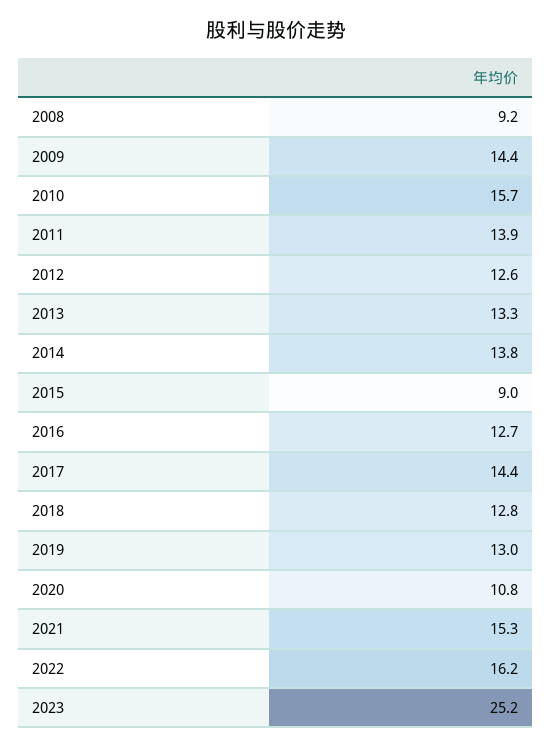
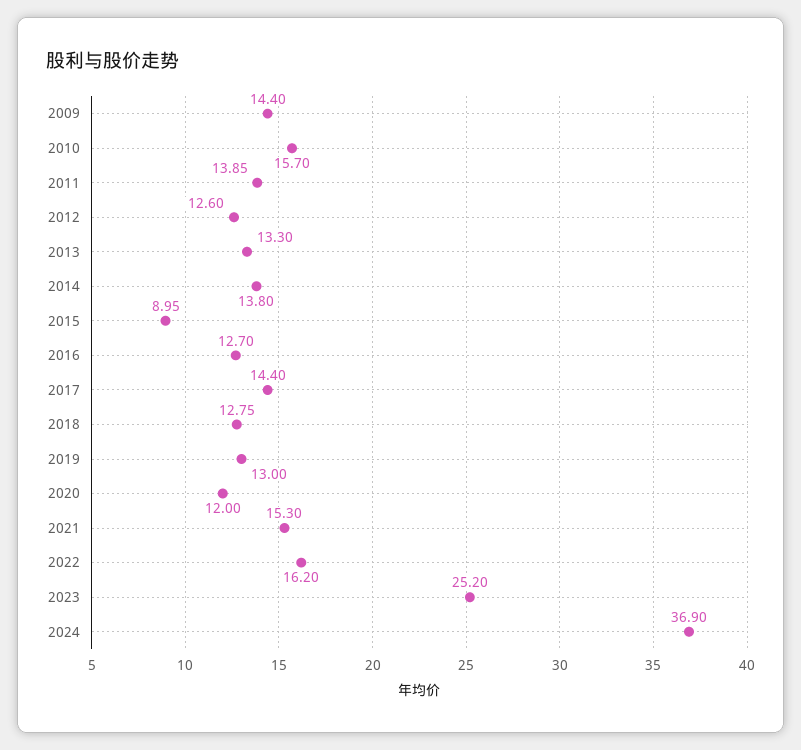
2008: 9.2 -> none
2020: 10.8 -> 12
2024: none -> 36.9

